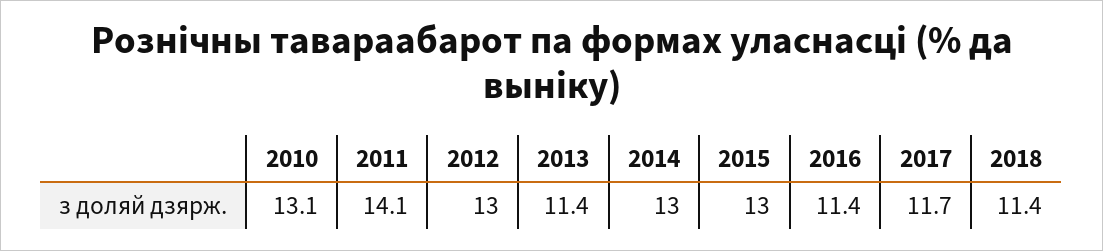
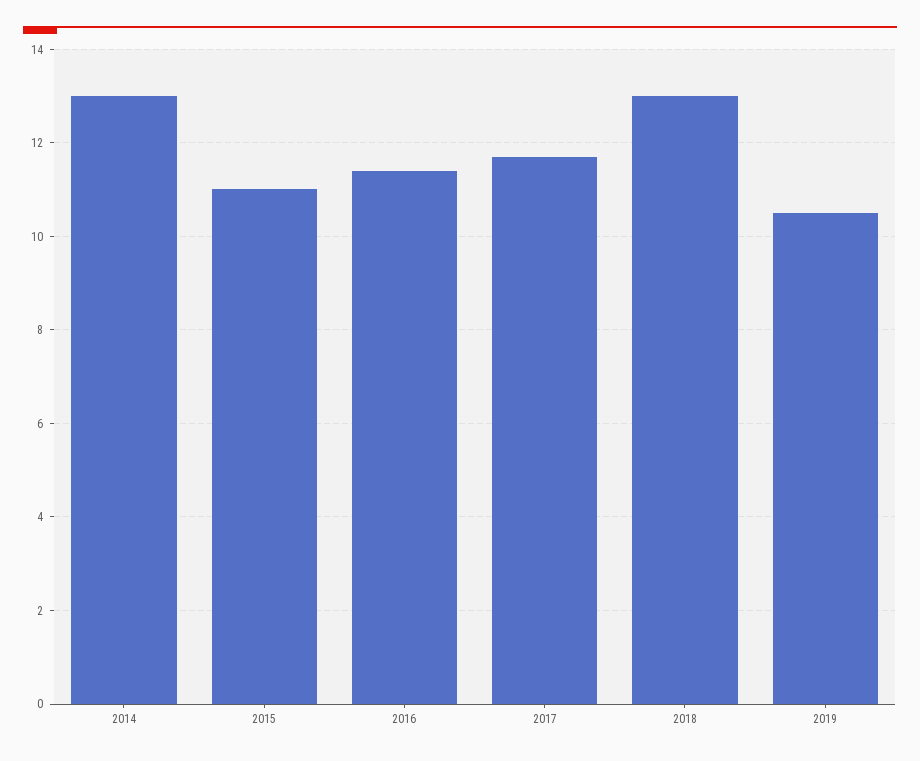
2010: 13.1 -> none
2011: 14.1 -> none
2012: 13 -> none
2013: 11.4 -> none
2015: 13 -> 11
2018: 11.4 -> 13
2019: none -> 10.5

